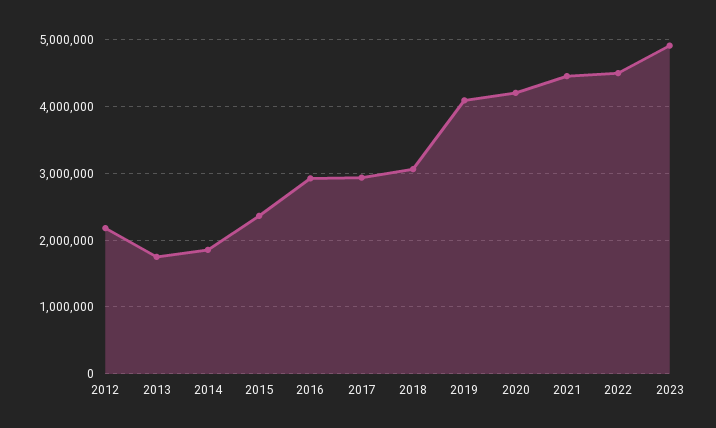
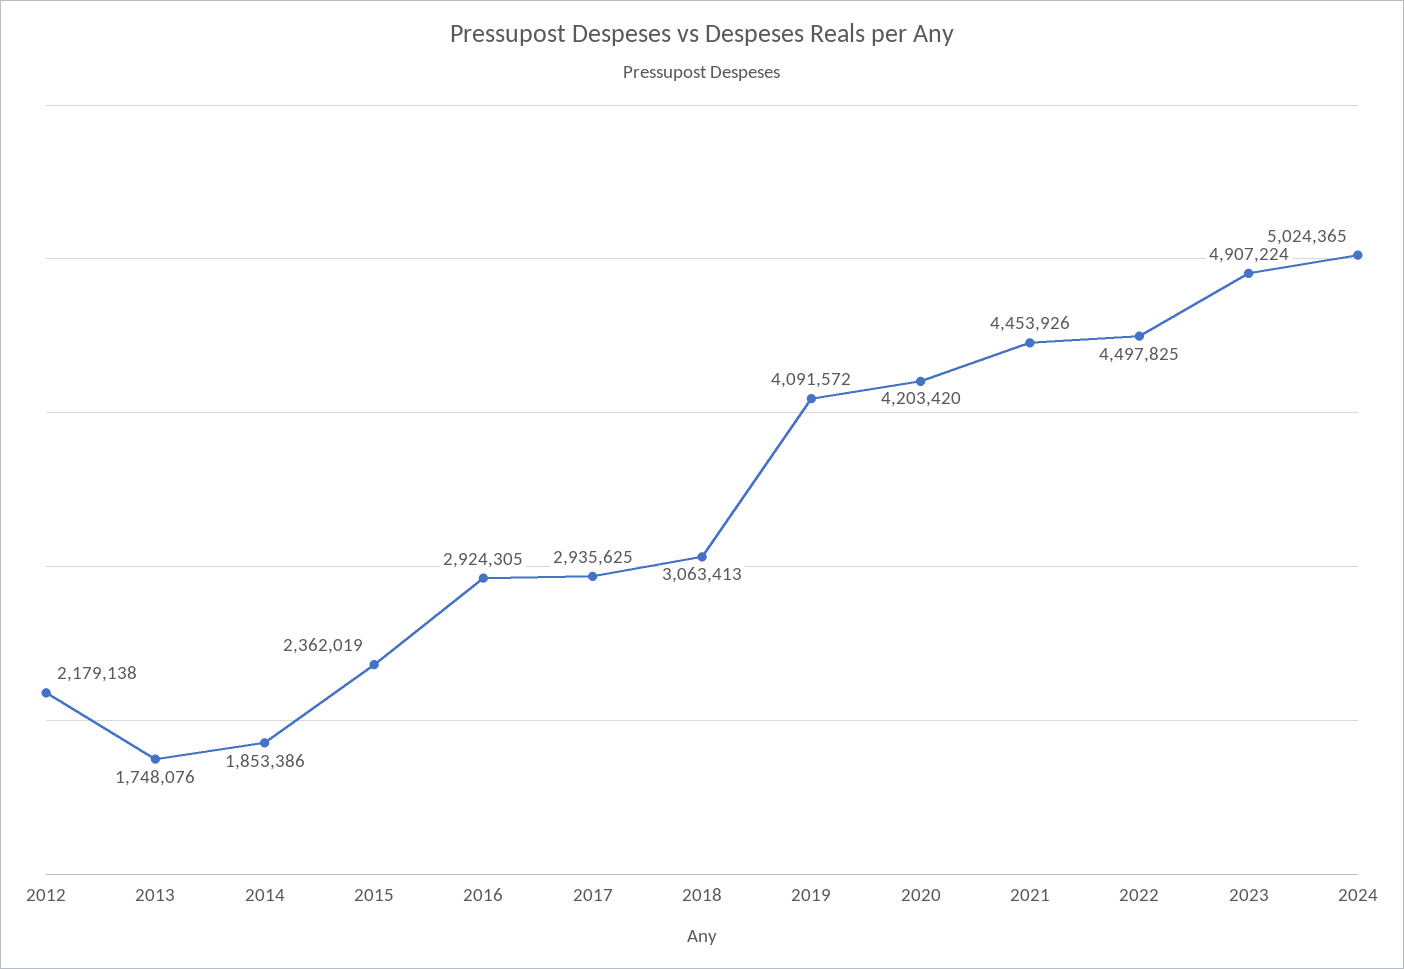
2024: none -> 5024365

